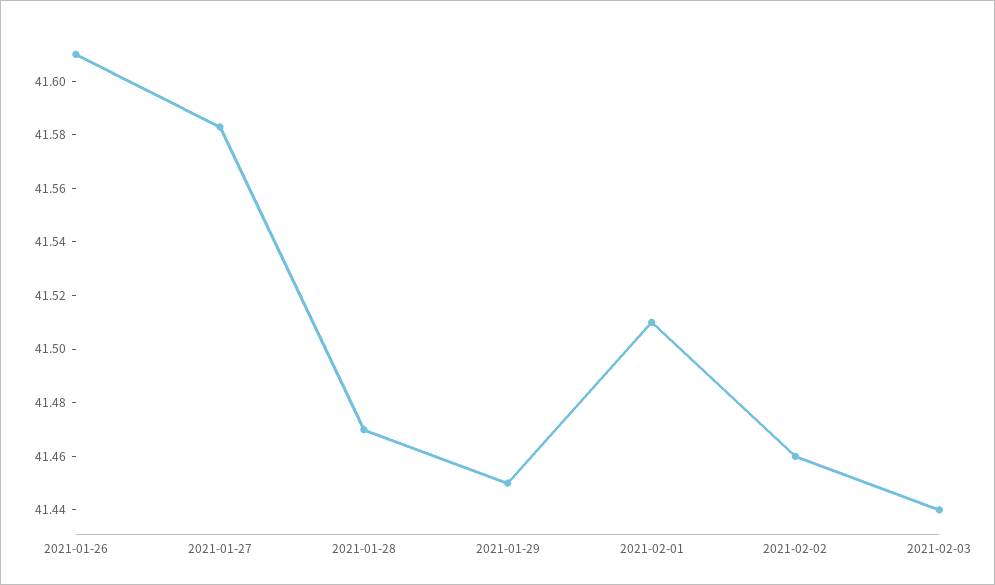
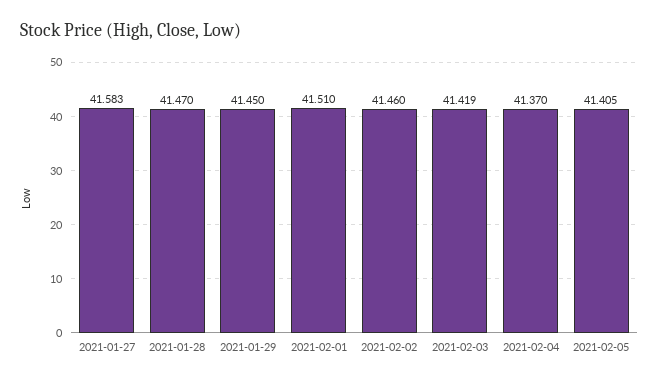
2021-01-26: 41.61 -> none
2021-02-03: 41.44 -> 41.419
2021-02-04: none -> 41.37
2021-02-05: none -> 41.405

